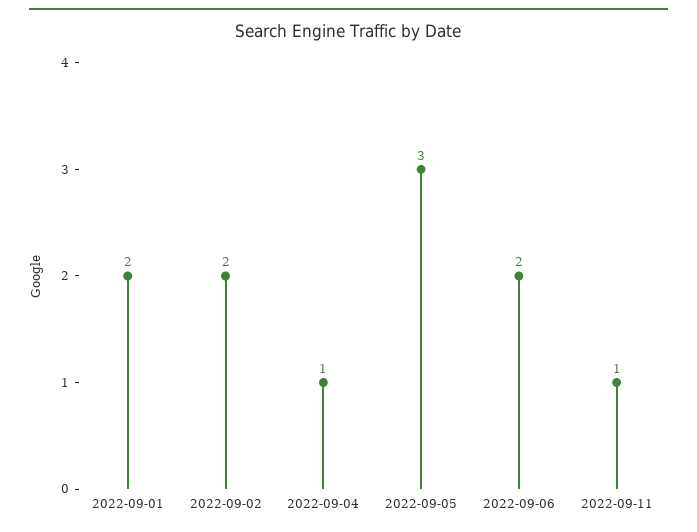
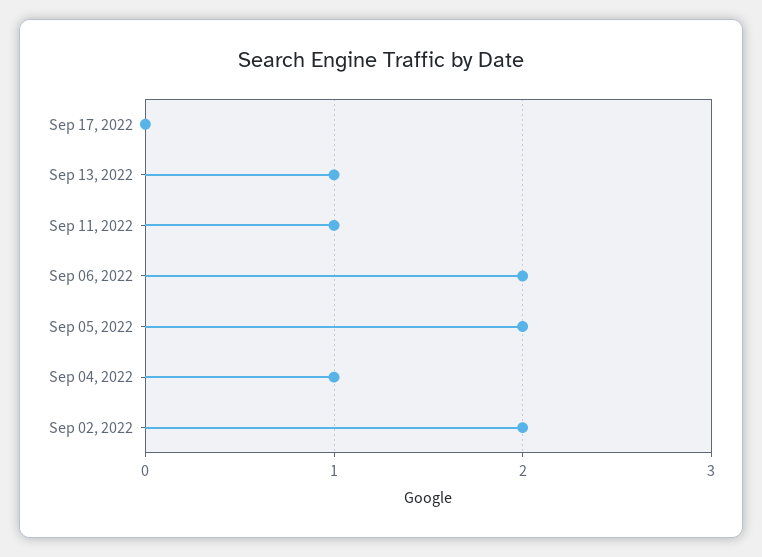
2022-09-01: 2 -> none
2022-09-05: 3 -> 2
Sep 17, 2022: none -> 0
Sep 13, 2022: none -> 1

